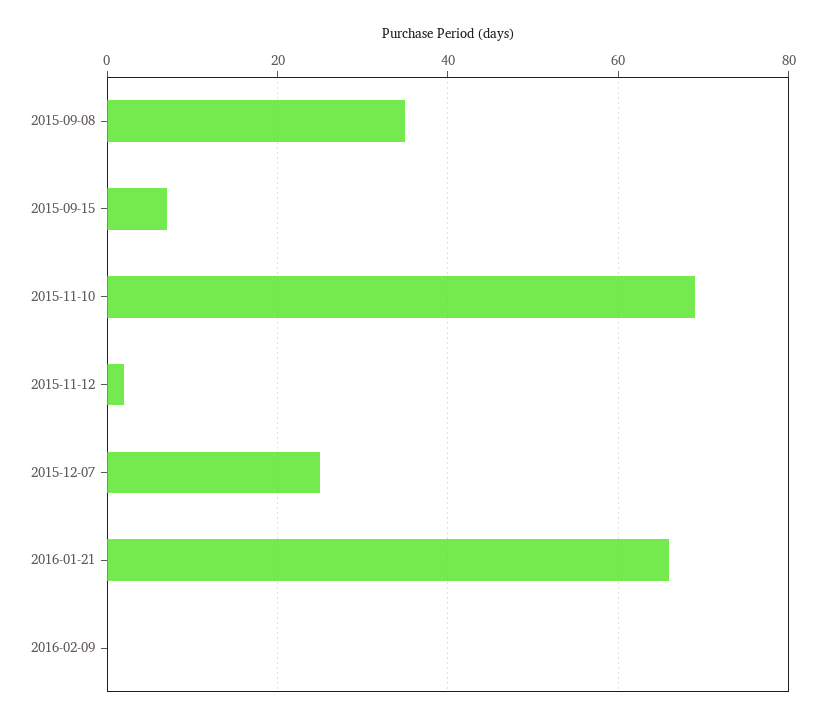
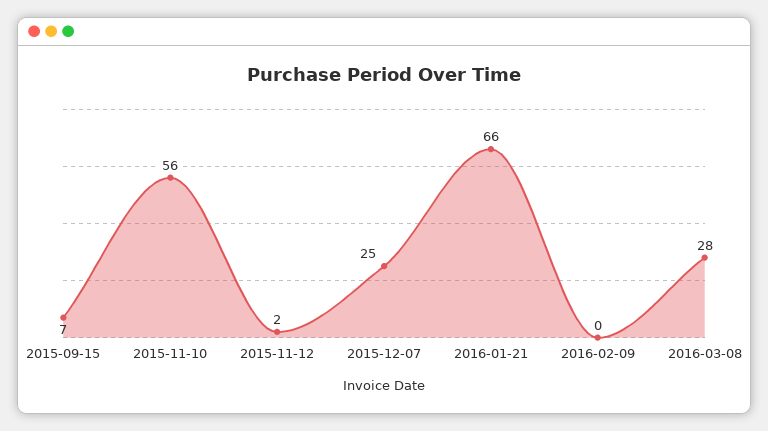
2015-09-08: 35 -> none
2015-11-10: 70 -> 56
2016-03-08: none -> 28

